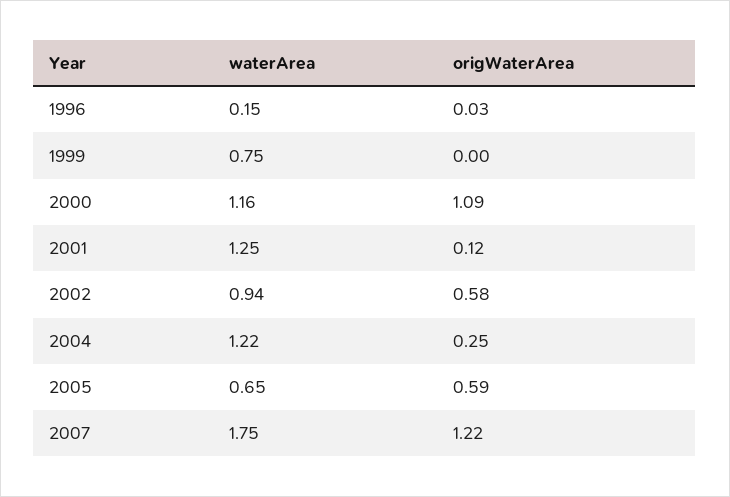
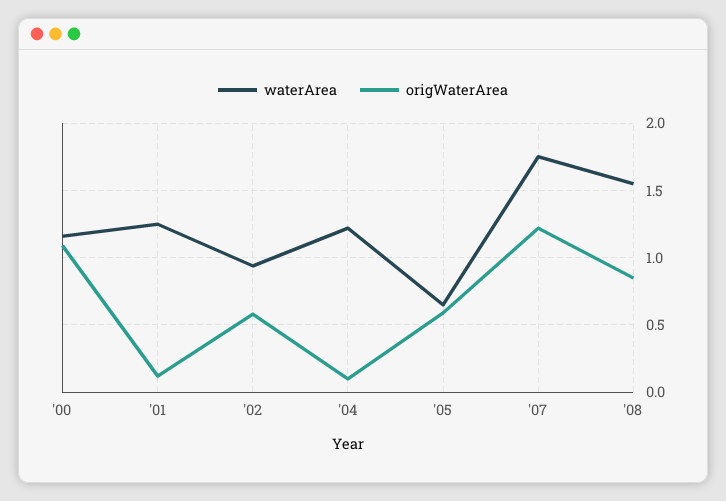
waterArea, 1996: 0.15 -> none
origWaterArea, 1996: 0.03 -> none
waterArea, 1999: 0.75 -> none
origWaterArea, 1999: 0 -> none
origWaterArea, 2004: 0.25 -> 0.1
waterArea, '08: none -> 1.55
origWaterArea, '08: none -> 0.85

